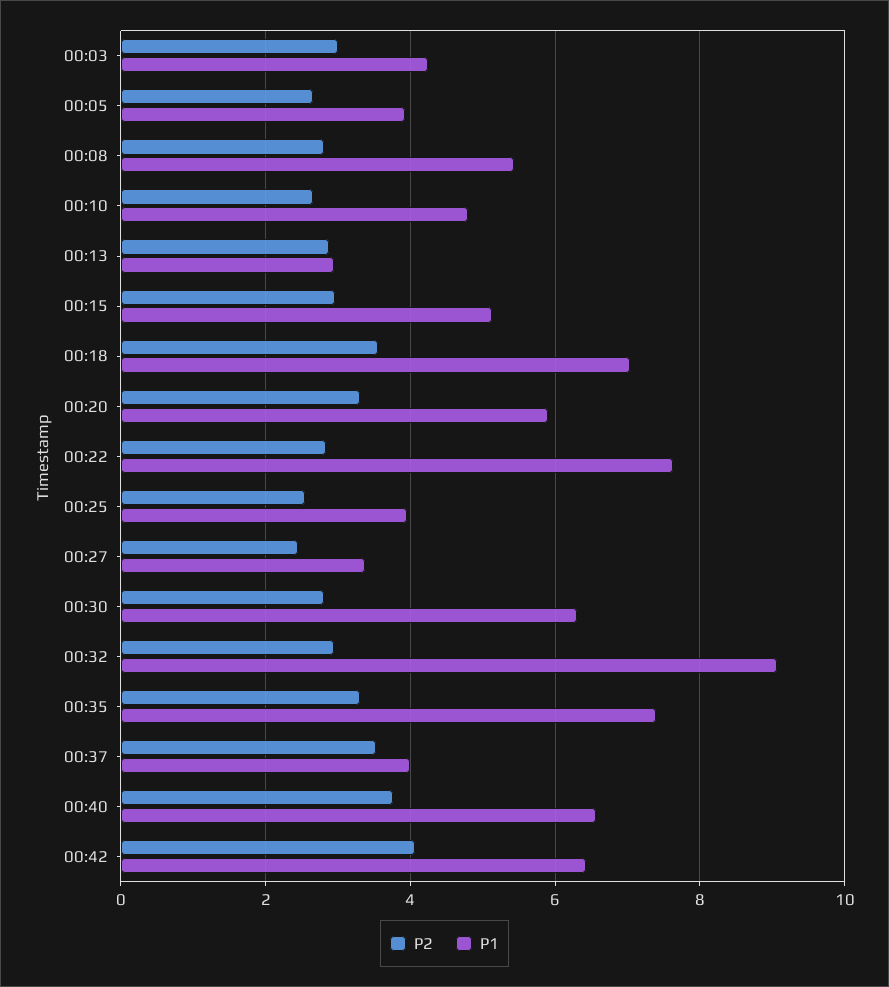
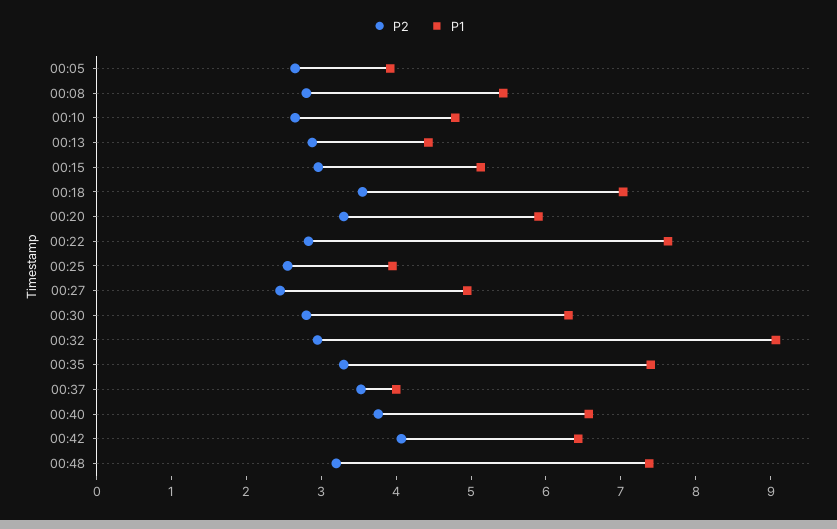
P2, 00:03: 3 -> none
P1, 00:03: 4.2 -> none
P1, 00:13: 3 -> 4.4
P1, 00:27: 3.4 -> 5
P2, 00:48: none -> 3.2
P1, 00:48: none -> 7.4

